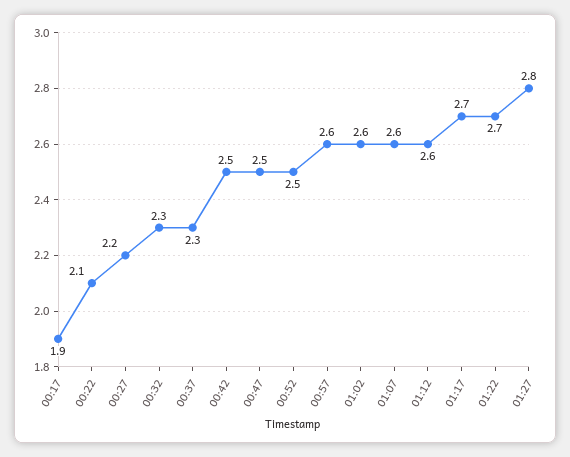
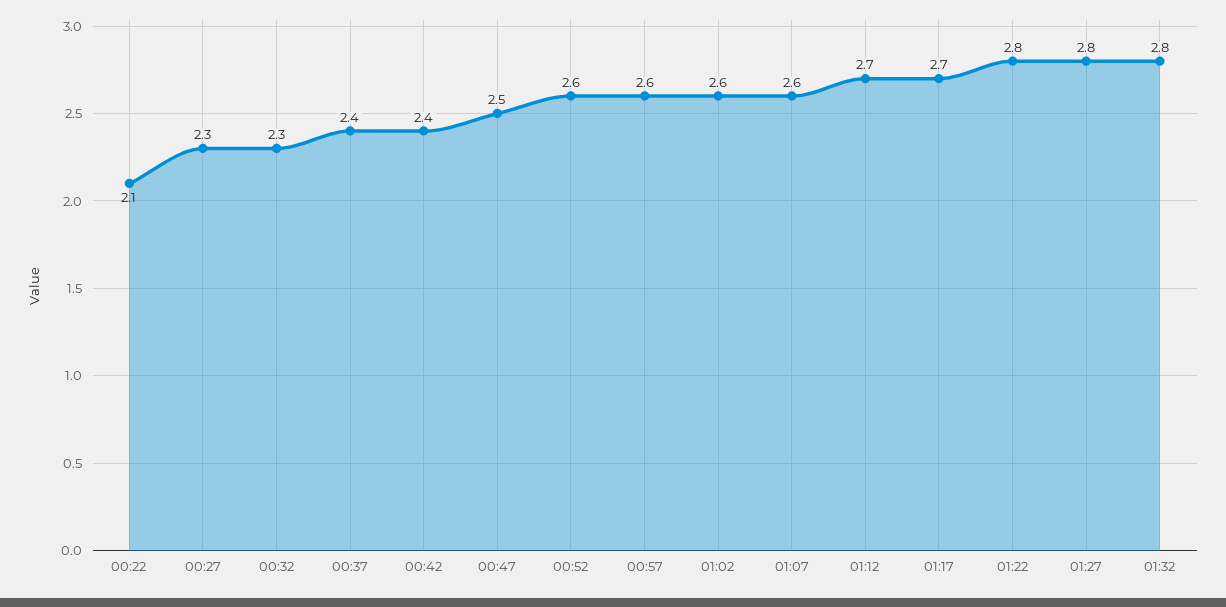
00:17: 1.9 -> none
00:27: 2.2 -> 2.3
00:37: 2.3 -> 2.4
00:42: 2.5 -> 2.4
00:52: 2.5 -> 2.6
01:12: 2.6 -> 2.7
01:22: 2.7 -> 2.8
01:32: none -> 2.8

